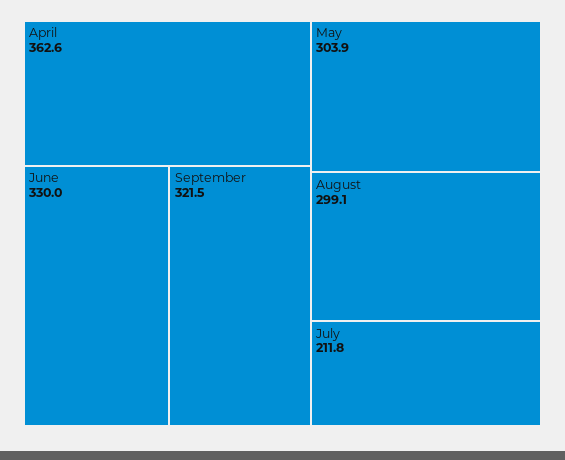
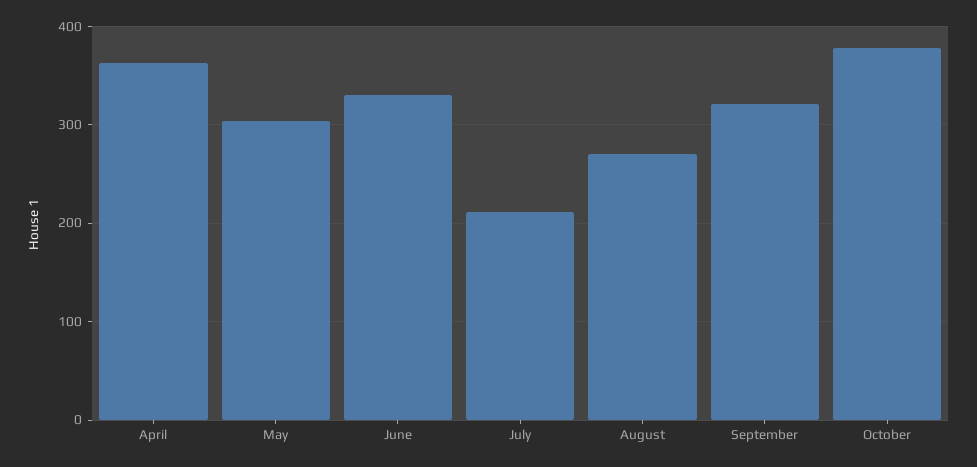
August: 299.1 -> 270
October: none -> 380

